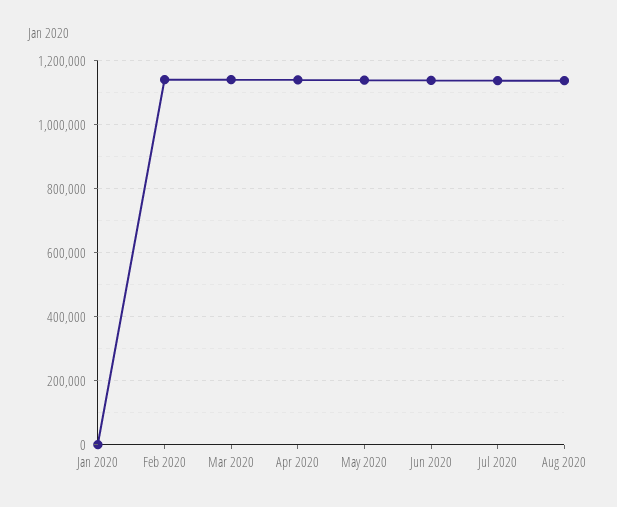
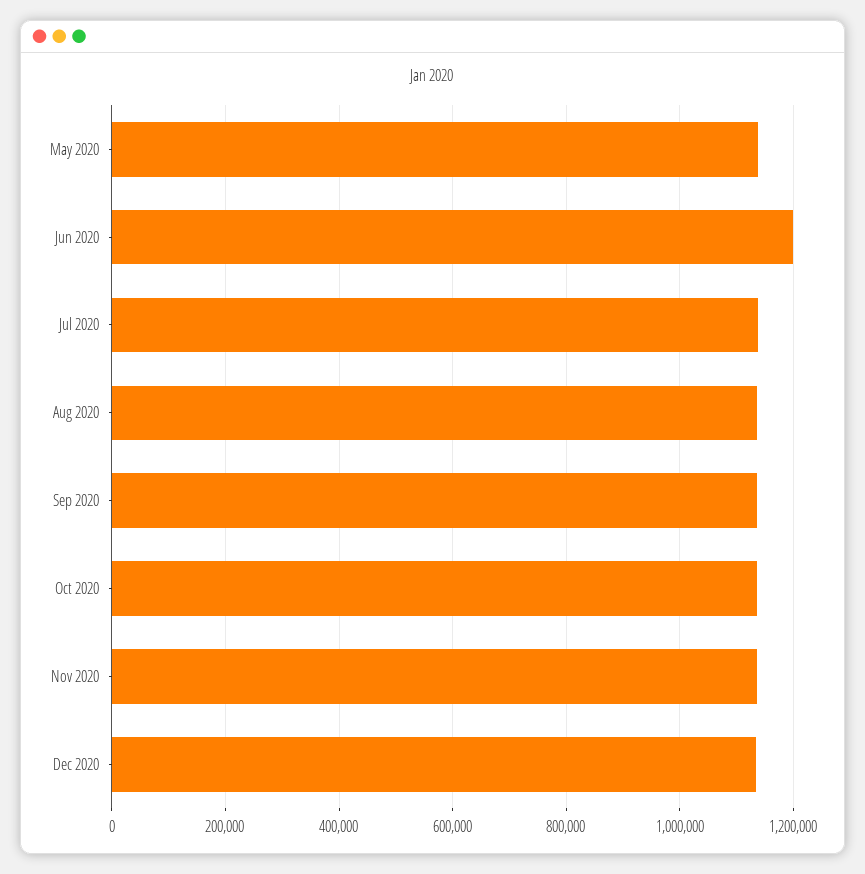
Jan 2020: 0 -> none
Feb 2020: 1140000 -> none
Mar 2020: 1140000 -> none
Apr 2020: 1140000 -> none
Jun 2020: 1140000 -> 1200000
Sep 2020: none -> 1140000
Oct 2020: none -> 1140000
Nov 2020: none -> 1140000
Dec 2020: none -> 1140000

